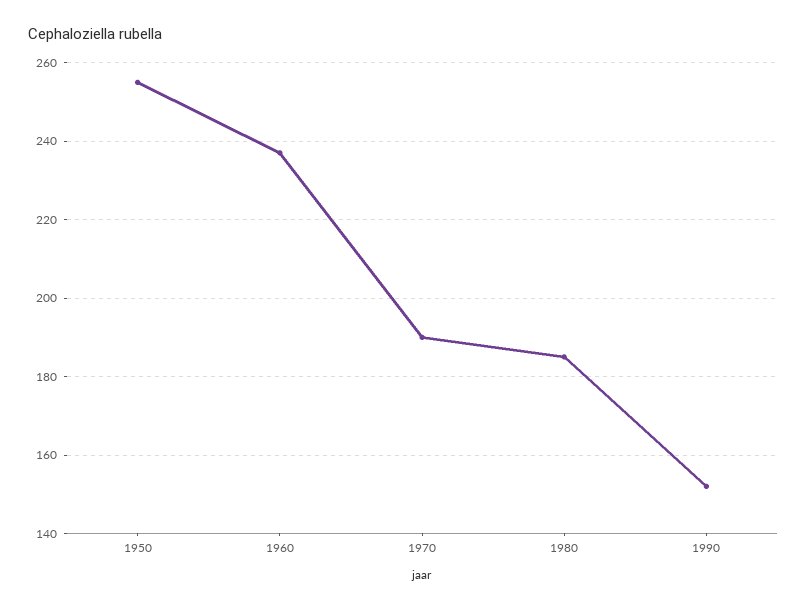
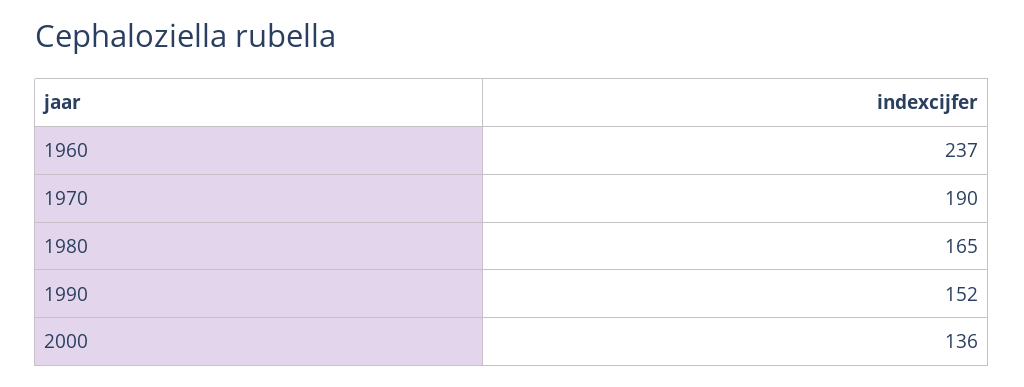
1950: 255 -> none
1980: 185 -> 165
2000: none -> 136

